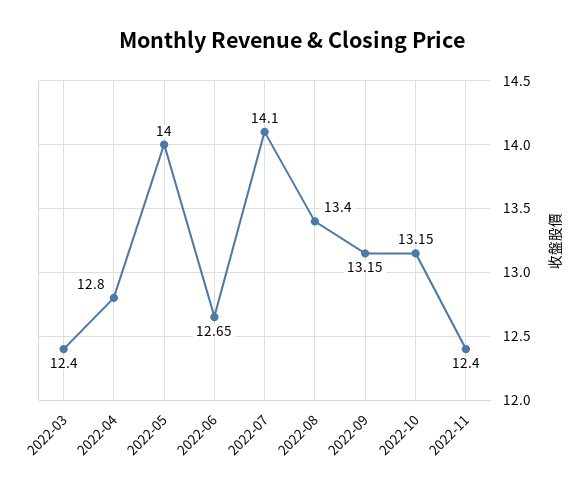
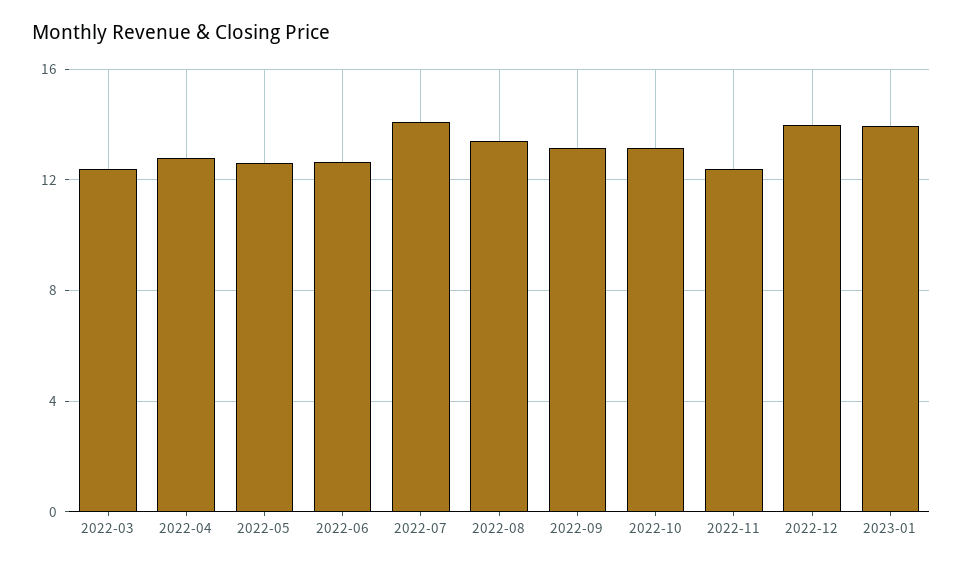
2022-05: 14 -> 12.5
2022-12: none -> 14
2023-01: none -> 14

